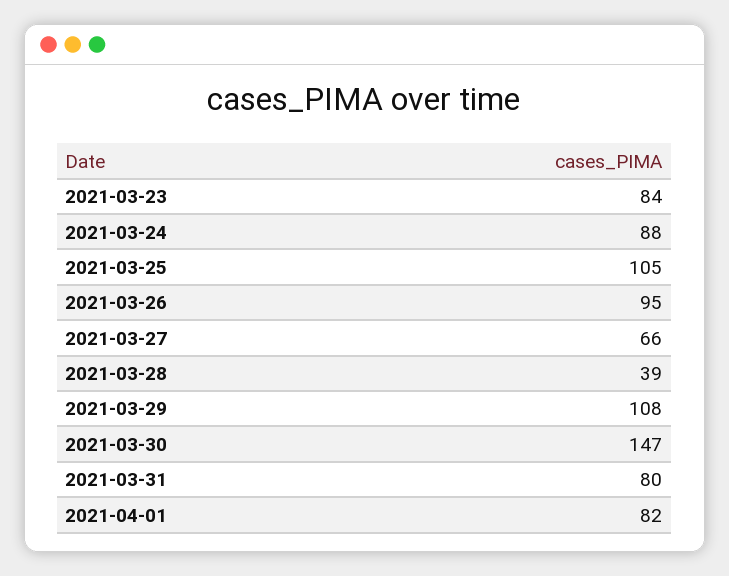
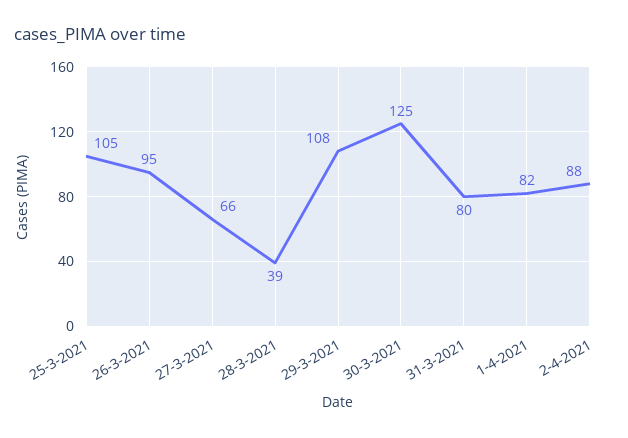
2021-03-23: 84 -> none
2021-03-24: 88 -> none
2021-03-30: 147 -> 125
2-4-2021: none -> 88

